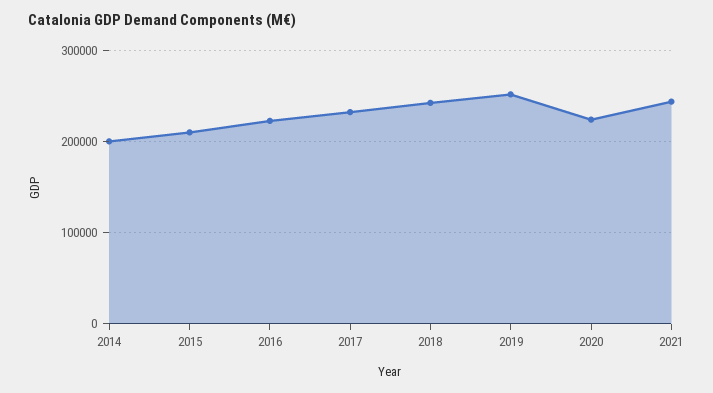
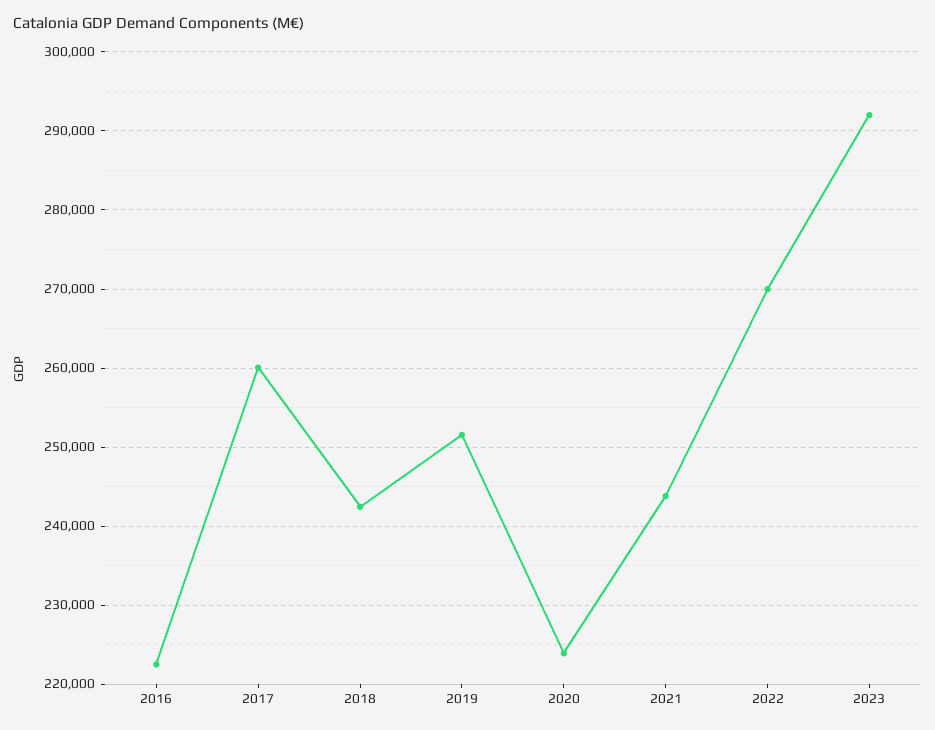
2014: 200000 -> none
2015: 210000 -> none
2017: 230000 -> 260000
2022: none -> 270000
2023: none -> 292000

